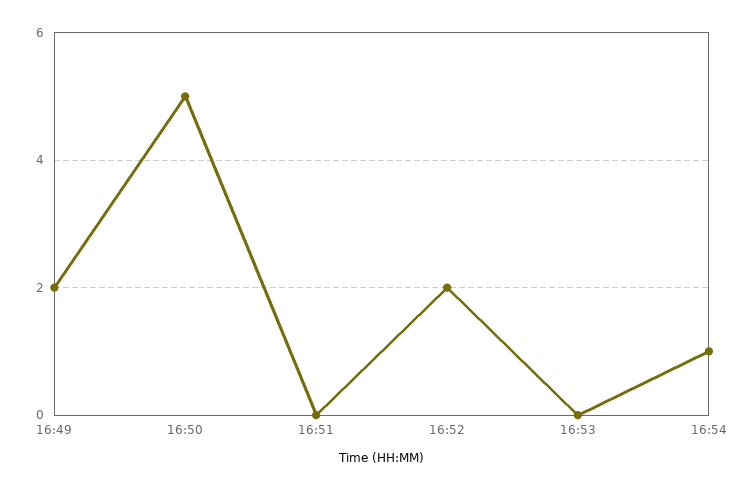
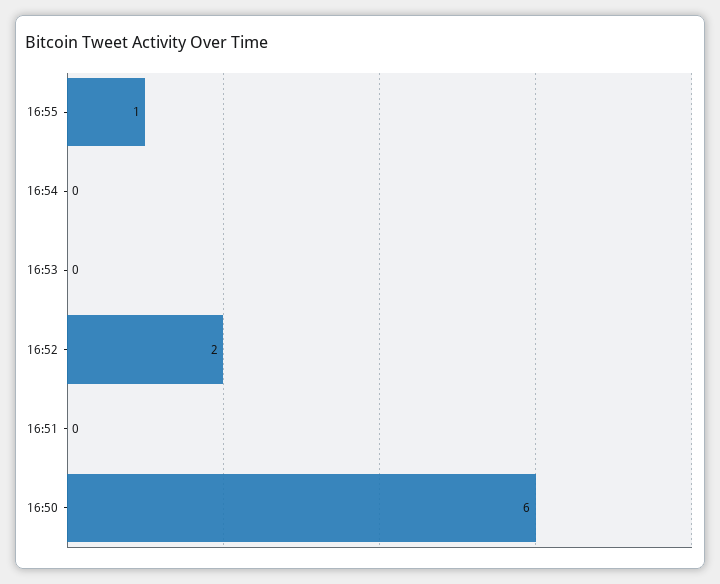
16:49: 2 -> none
16:50: 5 -> 6
16:54: 1 -> 0
16:55: none -> 1

